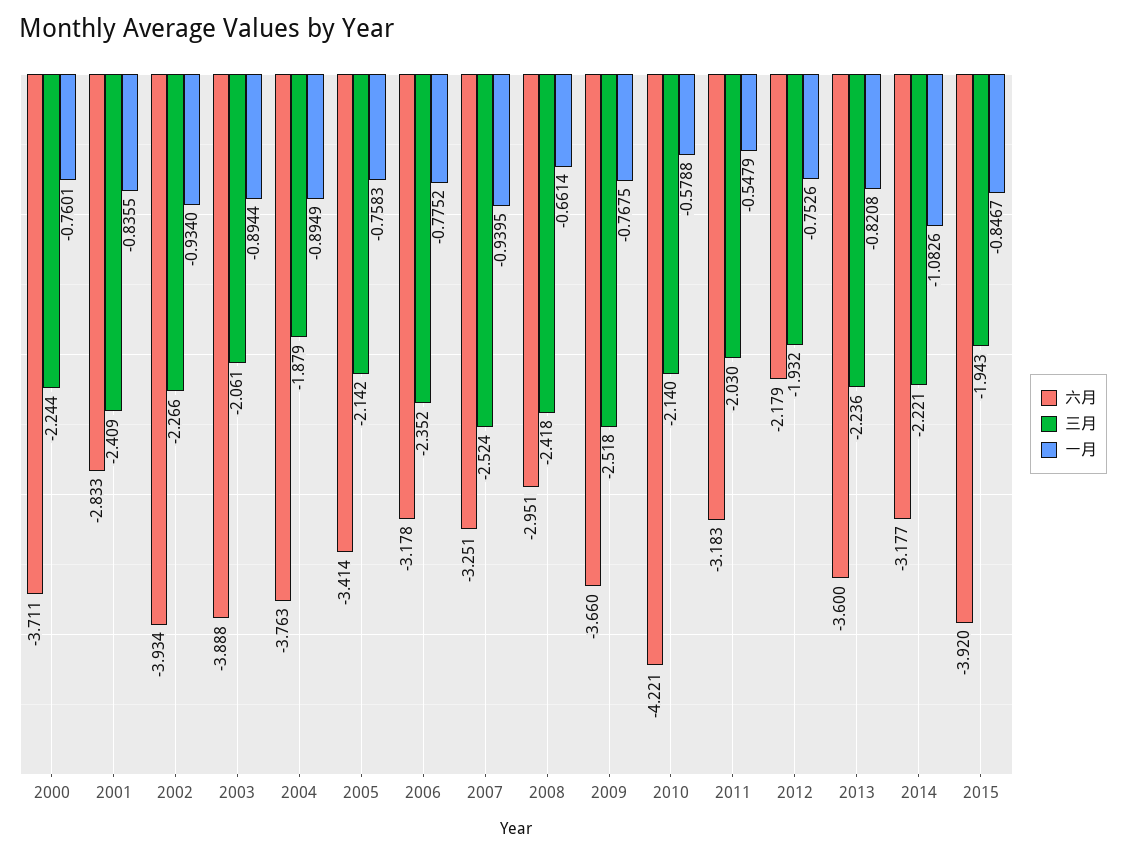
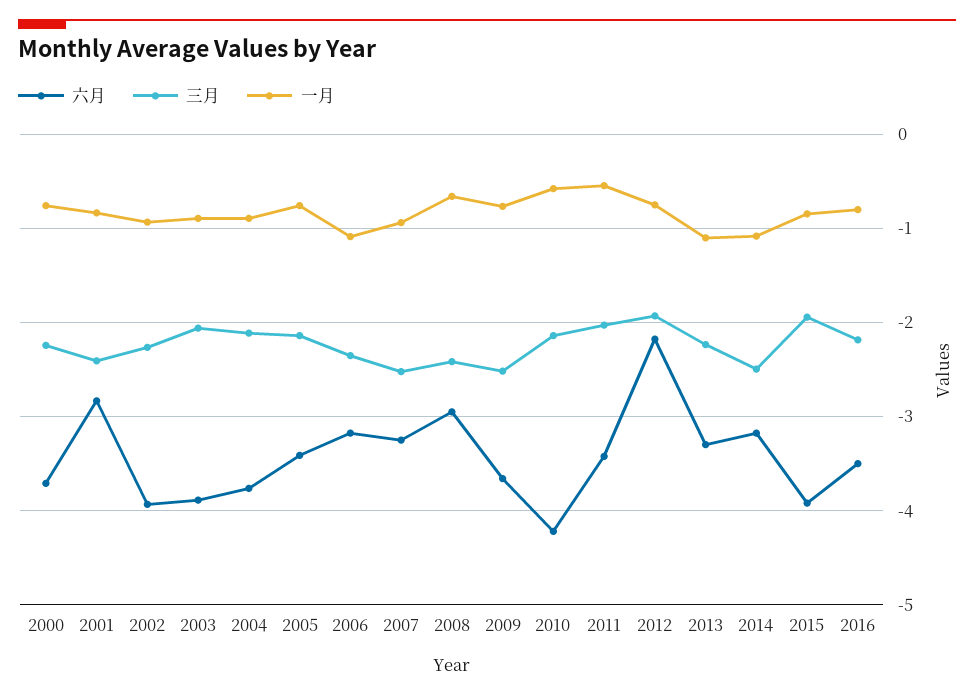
三月, 2004: -1.879 -> -2.1
一月, 2006: -0.7752 -> -1.1
六月, 2011: -3.183 -> -3.4
六月, 2013: -3.6 -> -3.3
一月, 2013: -0.8208 -> -1.1
三月, 2014: -2.221 -> -2.5
六月, 2016: none -> -3.5
三月, 2016: none -> -2.2
一月, 2016: none -> -0.8

